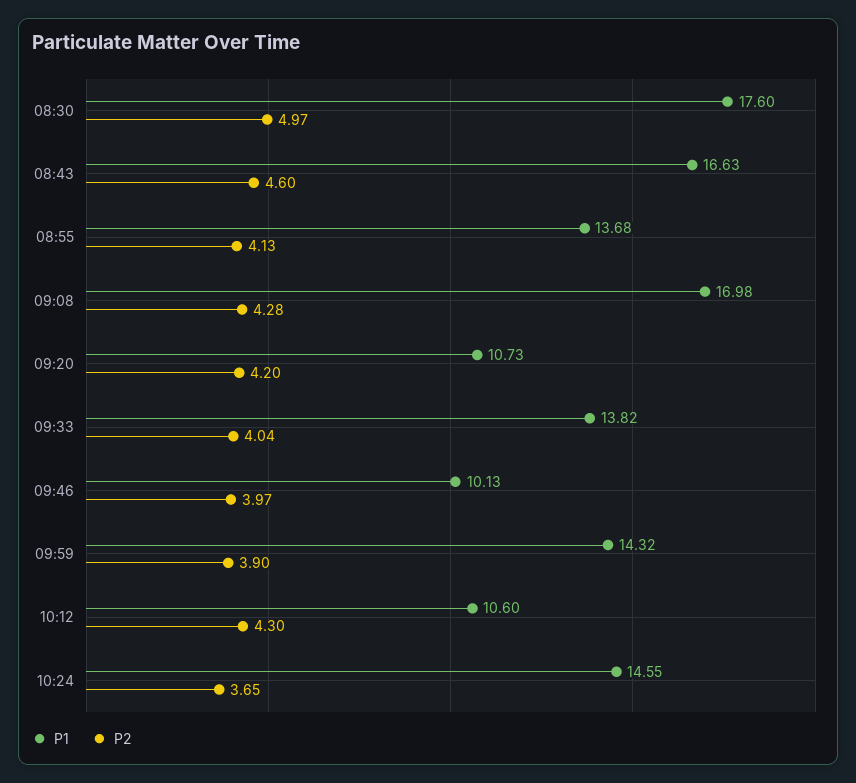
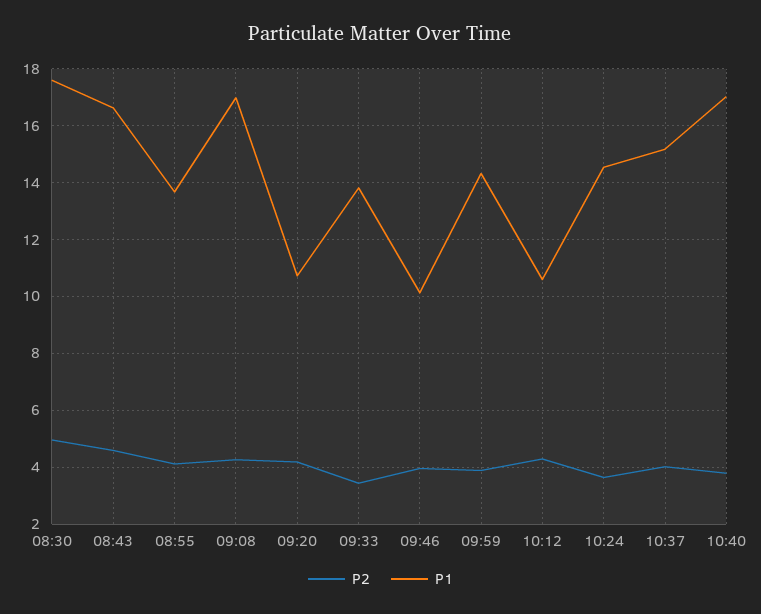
P2, 09:33: 4.04 -> 3.5
P2, 10:37: none -> 4
P1, 10:37: none -> 15.25
P2, 10:40: none -> 3.75
P1, 10:40: none -> 17

